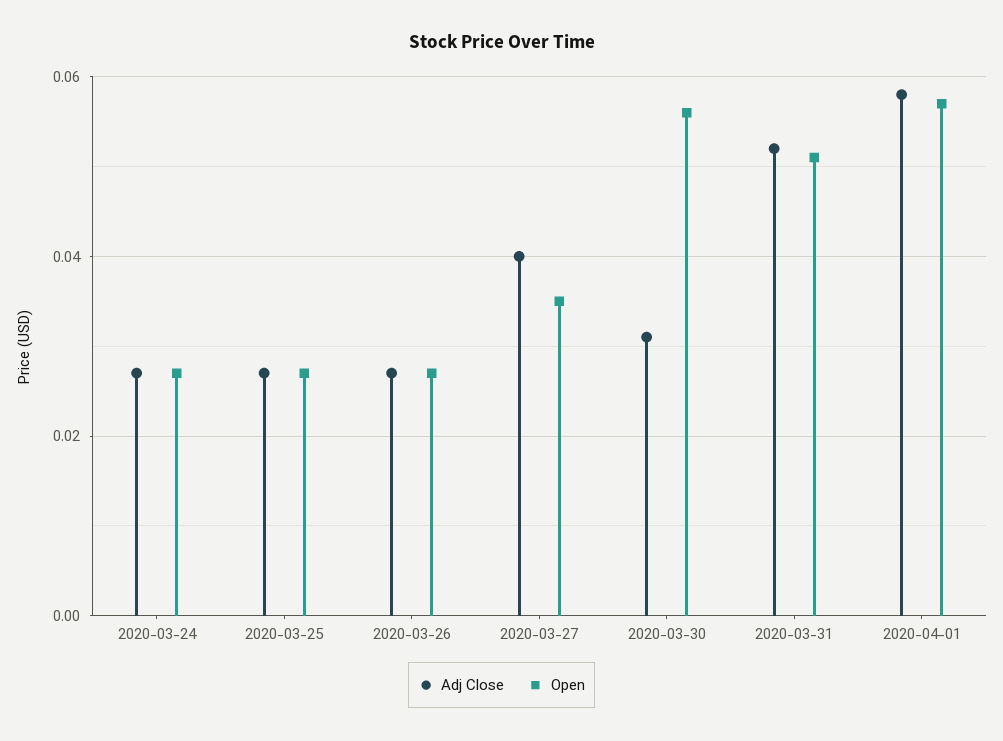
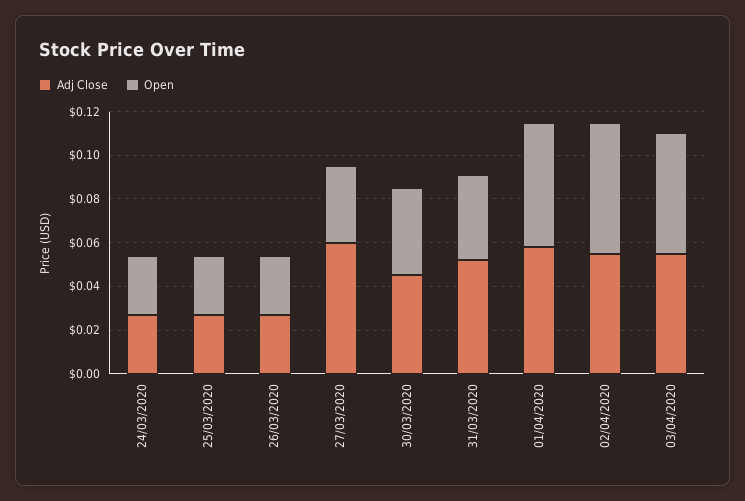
Adj Close, 2020-03-27: 0.04 -> 0.06
Adj Close, 2020-03-30: 0.03 -> 0.045
Open, 2020-03-30: 0.055 -> 0.04
Open, 2020-03-31: 0.05 -> 0.04
Adj Close, 02/04/2020: none -> 0.055
Open, 02/04/2020: none -> 0.06
Adj Close, 03/04/2020: none -> 0.055
Open, 03/04/2020: none -> 0.055

